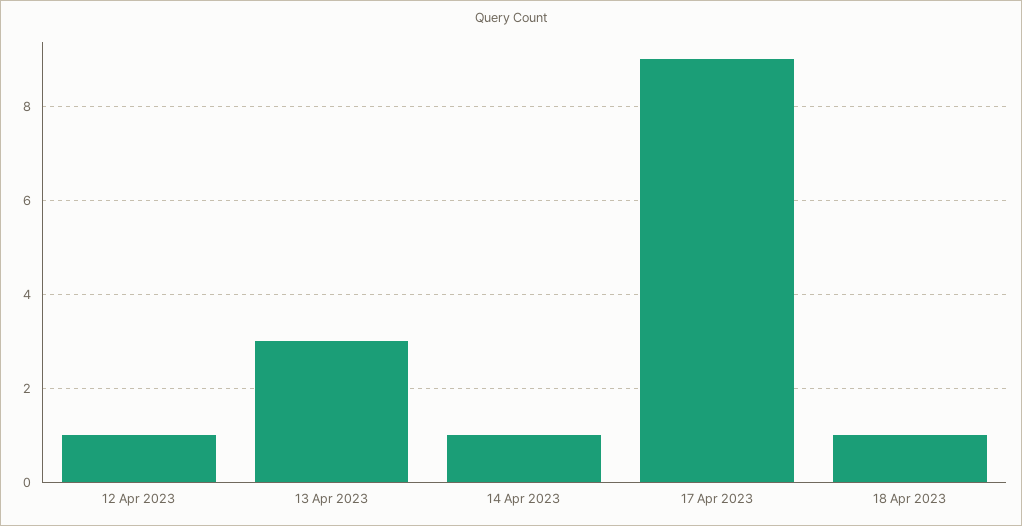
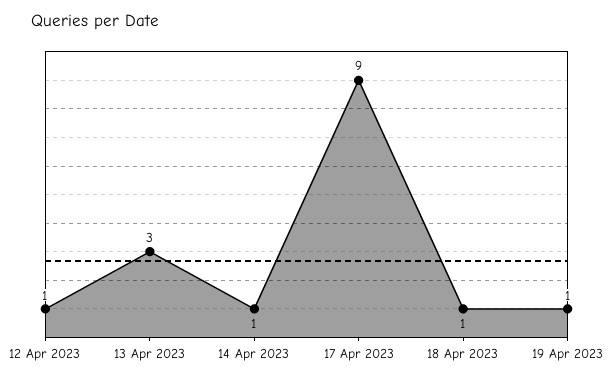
19 Apr 2023: none -> 1

